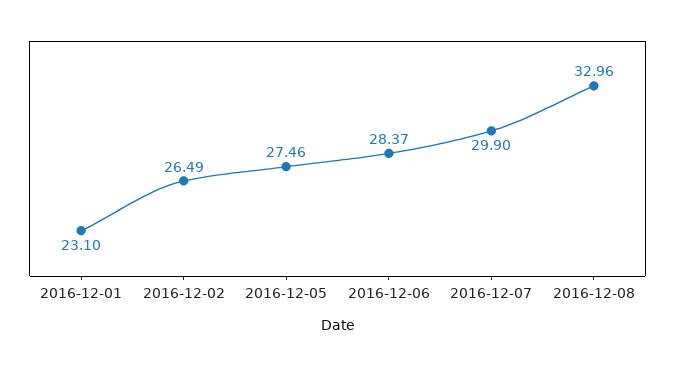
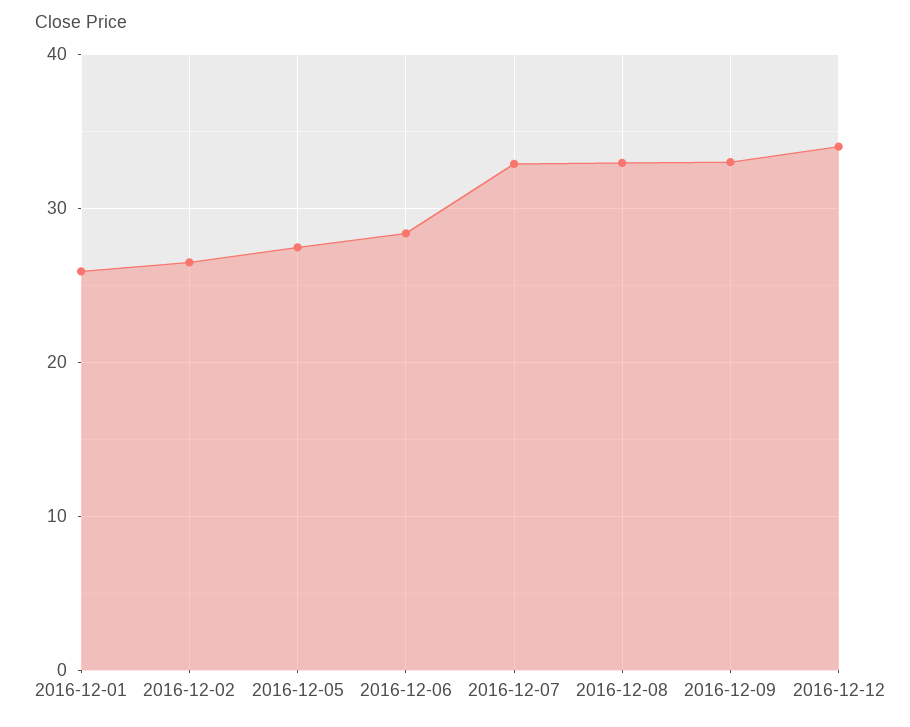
2016-12-01: 23.1 -> 26
2016-12-07: 29.9 -> 33
2016-12-09: none -> 33
2016-12-12: none -> 34

